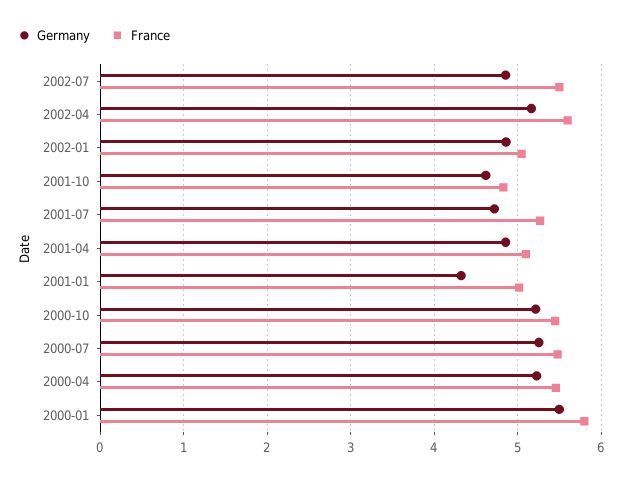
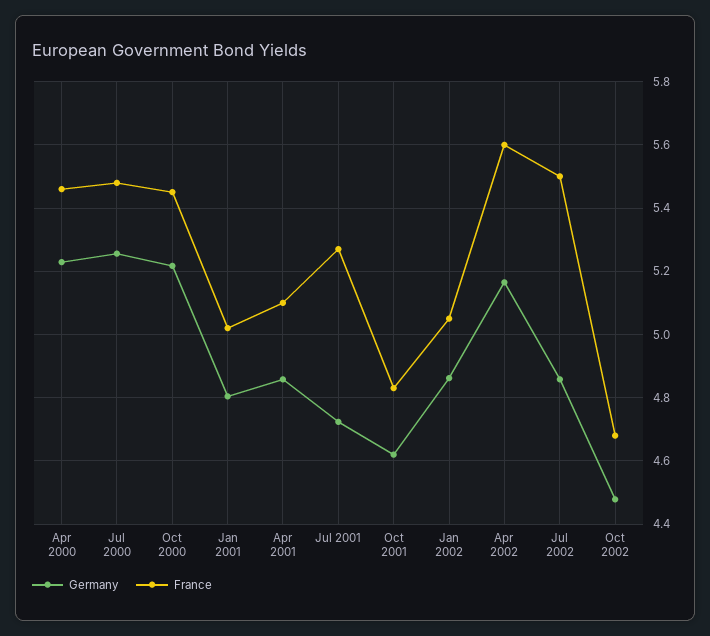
Germany, 2001-01: 4.3 -> 4.8
Germany, 2000-01: 5.5 -> none
France, 2000-01: 5.8 -> none
Germany, Oct 2002: none -> 4.48
France, Oct 2002: none -> 4.68

